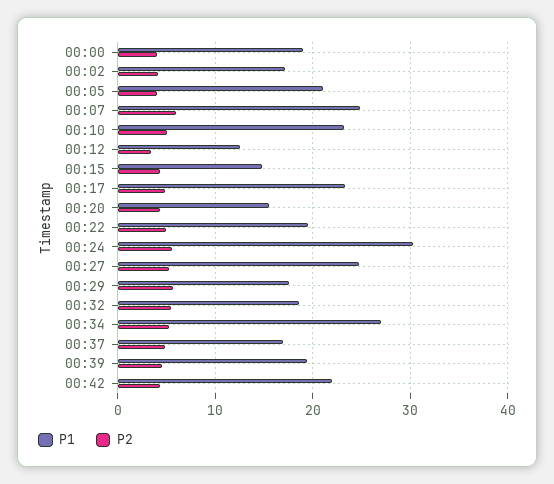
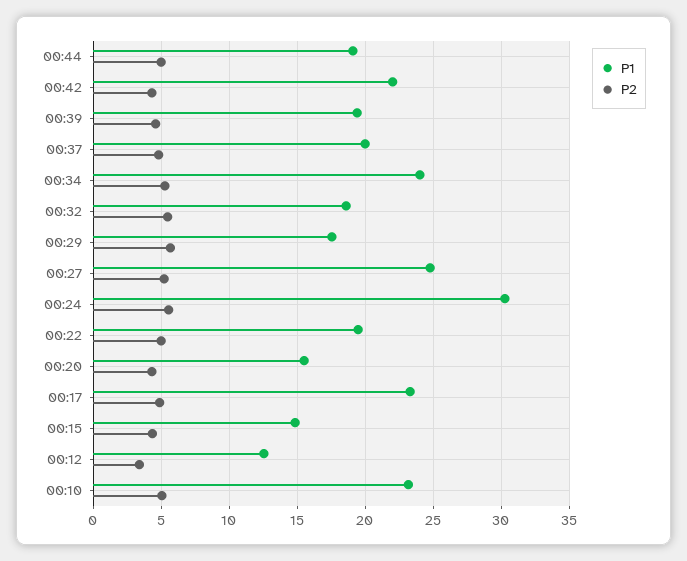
P1, 00:00: 19 -> none
P2, 00:00: 4 -> none
P1, 00:02: 17 -> none
P2, 00:02: 4 -> none
P1, 00:05: 21 -> none
P2, 00:05: 4 -> none
P1, 00:07: 25 -> none
P2, 00:07: 6 -> none
P1, 00:34: 27 -> 24
P1, 00:37: 17 -> 20
P1, 00:44: none -> 19
P2, 00:44: none -> 5

